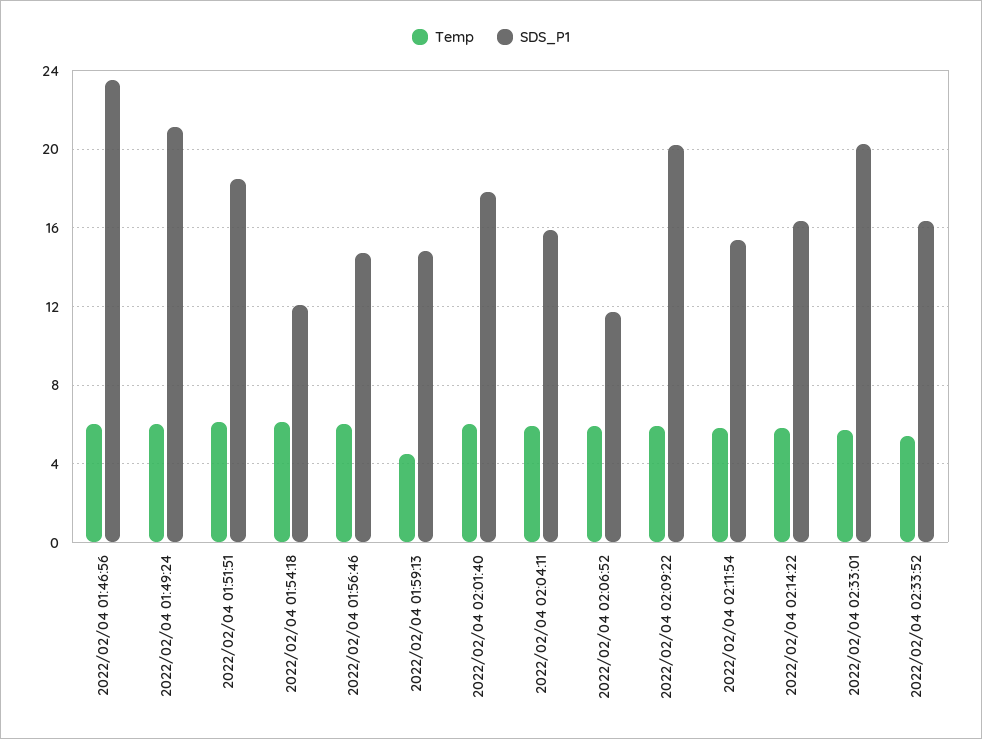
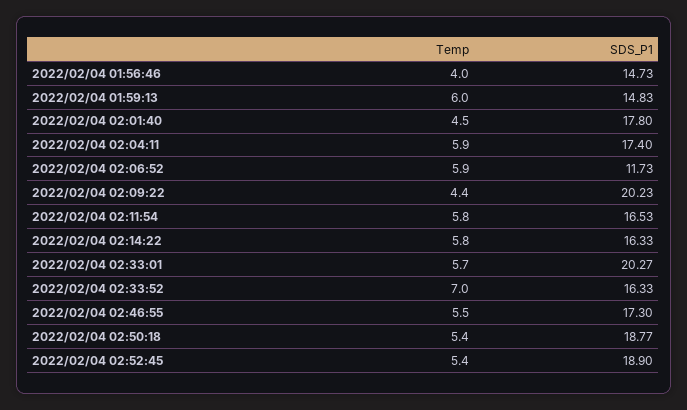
Temp, 2022/02/04 01:46:56: 6 -> none
SDS_P1, 2022/02/04 01:46:56: 23.5 -> none
Temp, 2022/02/04 01:49:24: 6 -> none
SDS_P1, 2022/02/04 01:49:24: 21 -> none
Temp, 2022/02/04 01:51:51: 6 -> none
SDS_P1, 2022/02/04 01:51:51: 18.5 -> none
Temp, 2022/02/04 01:54:18: 6 -> none
SDS_P1, 2022/02/04 01:54:18: 12 -> none
Temp, 2022/02/04 01:56:46: 6 -> 4
Temp, 2022/02/04 01:59:13: 4.5 -> 6
Temp, 2022/02/04 02:01:40: 6 -> 4.5
SDS_P1, 2022/02/04 02:04:11: 16 -> 17.4
Temp, 2022/02/04 02:09:22: 6 -> 4.4
SDS_P1, 2022/02/04 02:11:54: 15.5 -> 16.53
Temp, 2022/02/04 02:33:52: 5.5 -> 7
Temp, 2022/02/04 02:46:55: none -> 5.5
SDS_P1, 2022/02/04 02:46:55: none -> 17.3
Temp, 2022/02/04 02:50:18: none -> 5.4
SDS_P1, 2022/02/04 02:50:18: none -> 18.77
Temp, 2022/02/04 02:52:45: none -> 5.4
SDS_P1, 2022/02/04 02:52:45: none -> 18.9

